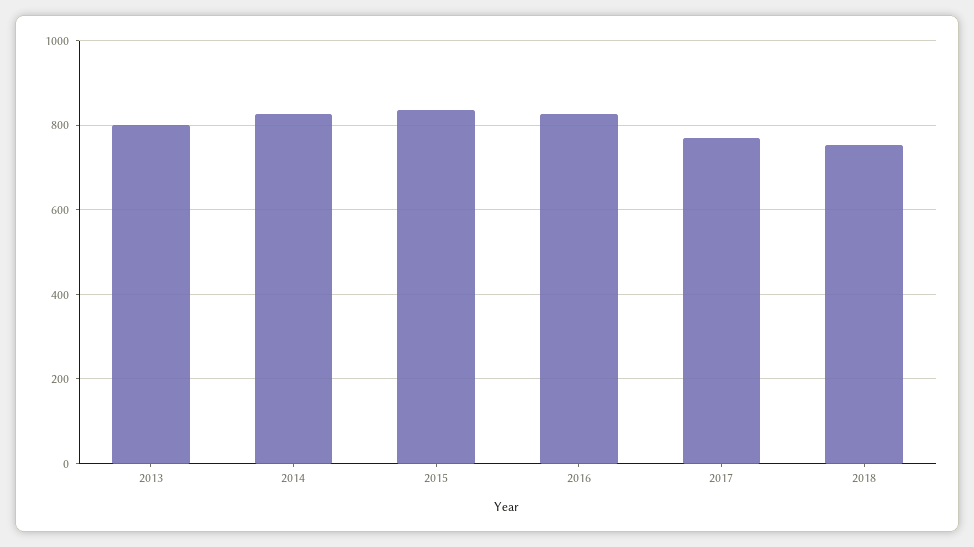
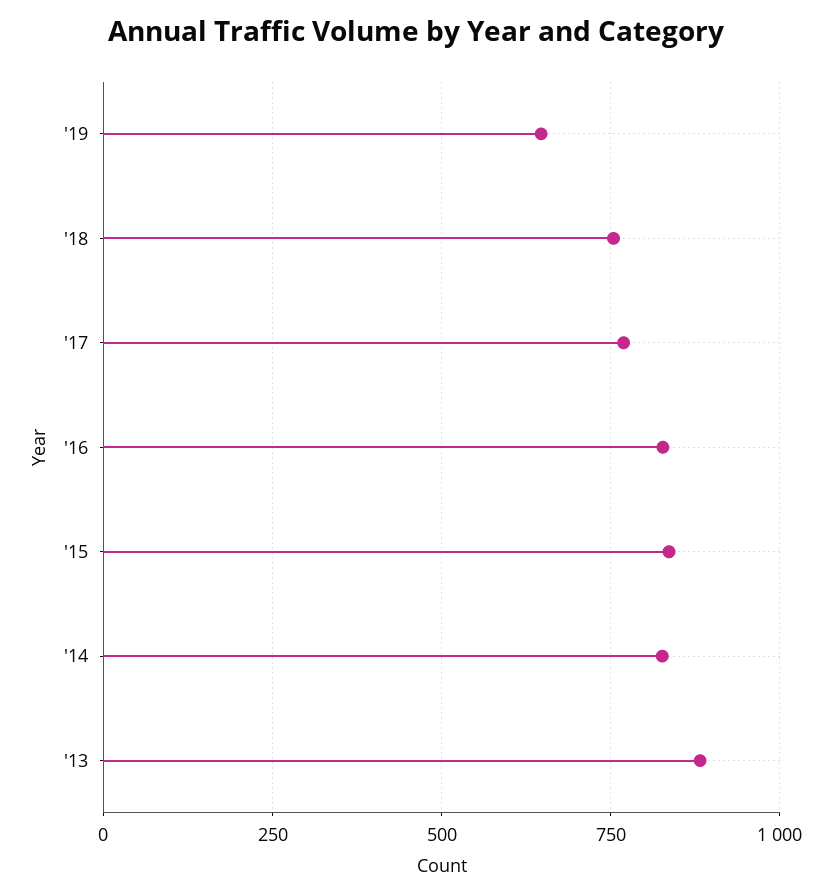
2013: 800 -> 875
'19: none -> 650

